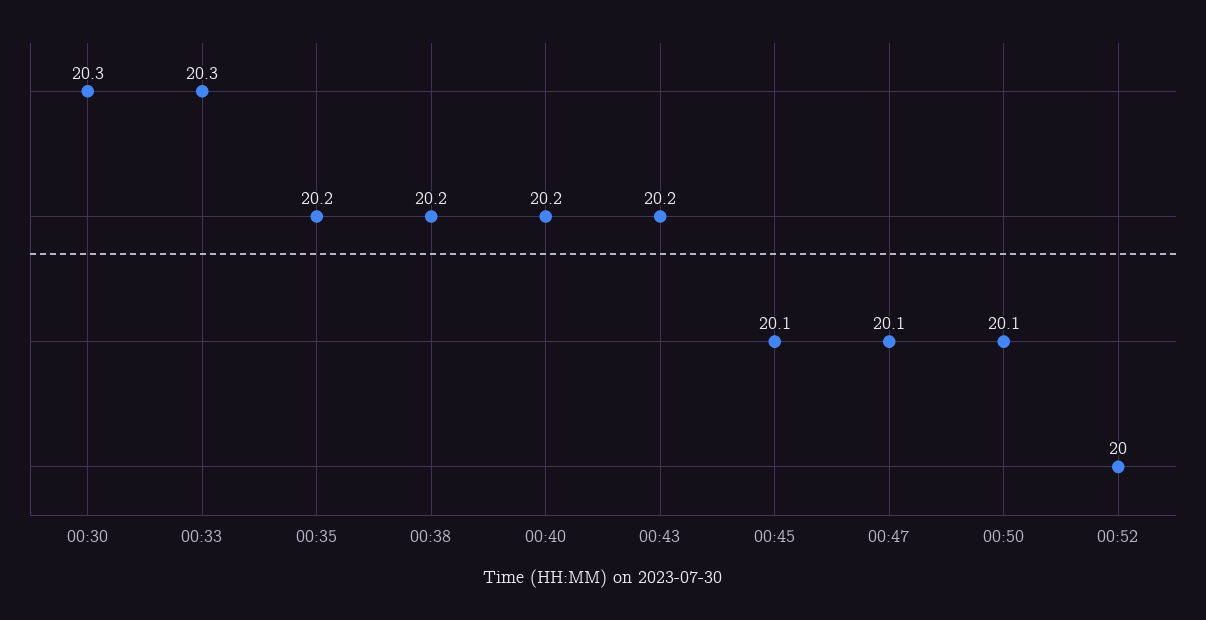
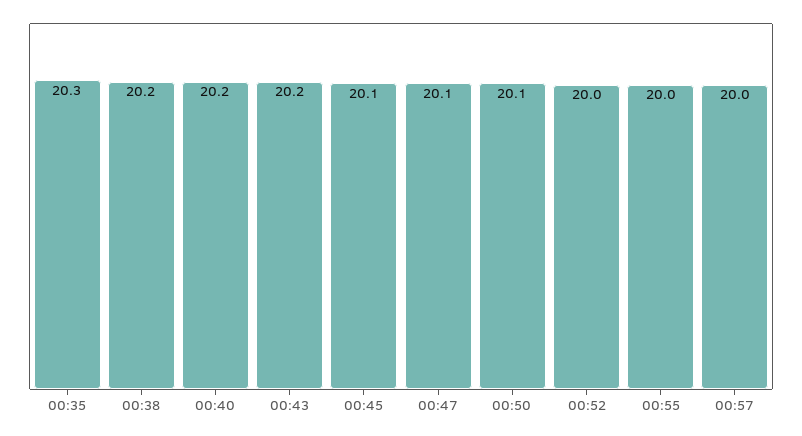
00:30: 20.3 -> none
00:33: 20.3 -> none
00:35: 20.2 -> 20.3
00:55: none -> 20
00:57: none -> 20

